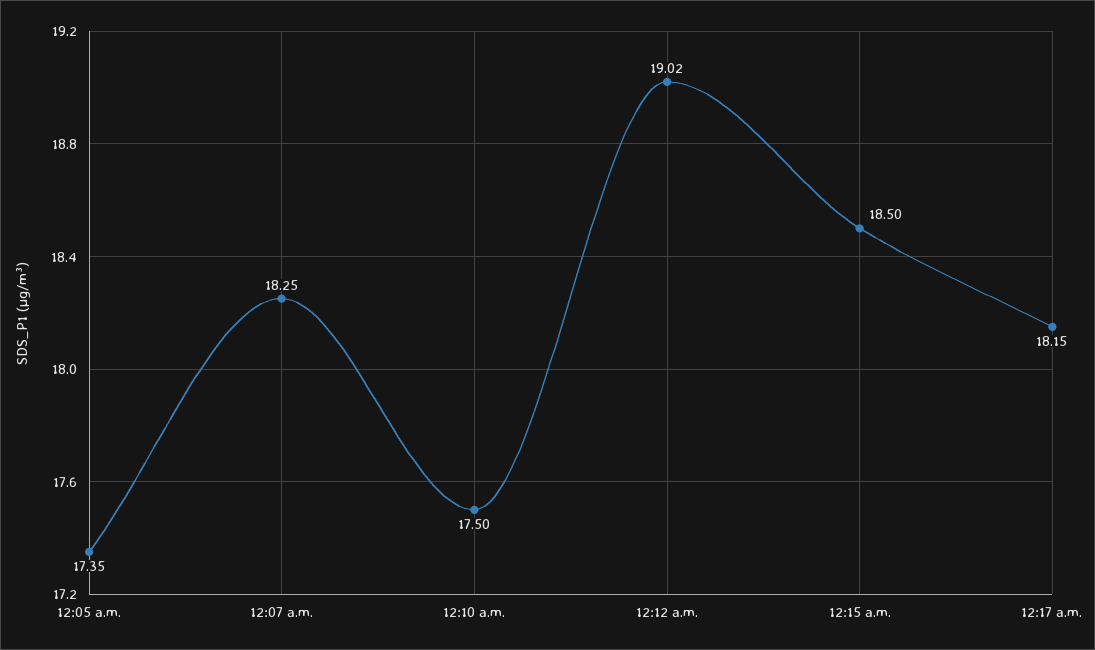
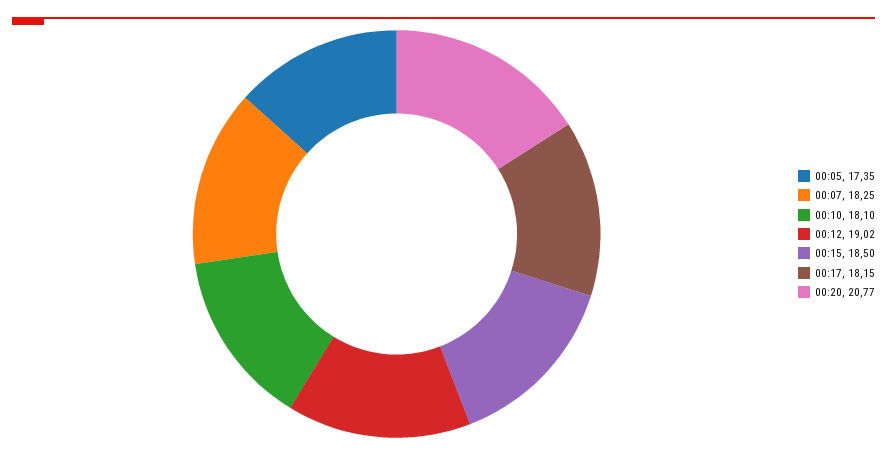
12:10 a.m.: 17.5 -> 18.1
00:20: none -> 20.77

